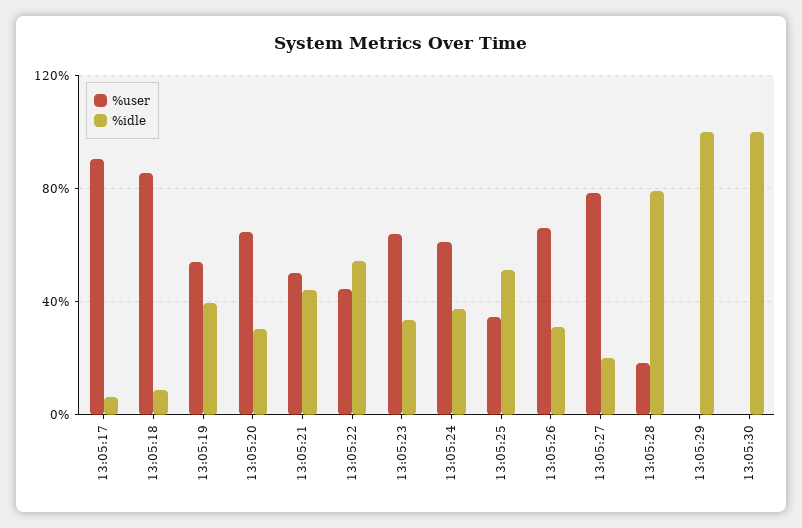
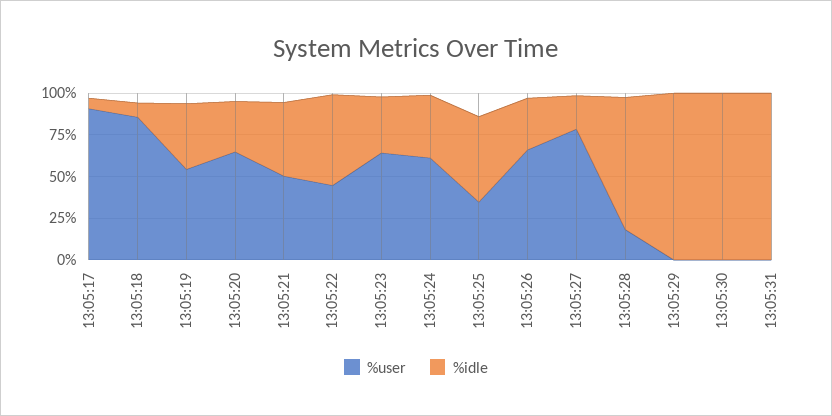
%user, 13:05:31: none -> 0
%idle, 13:05:31: none -> 100

